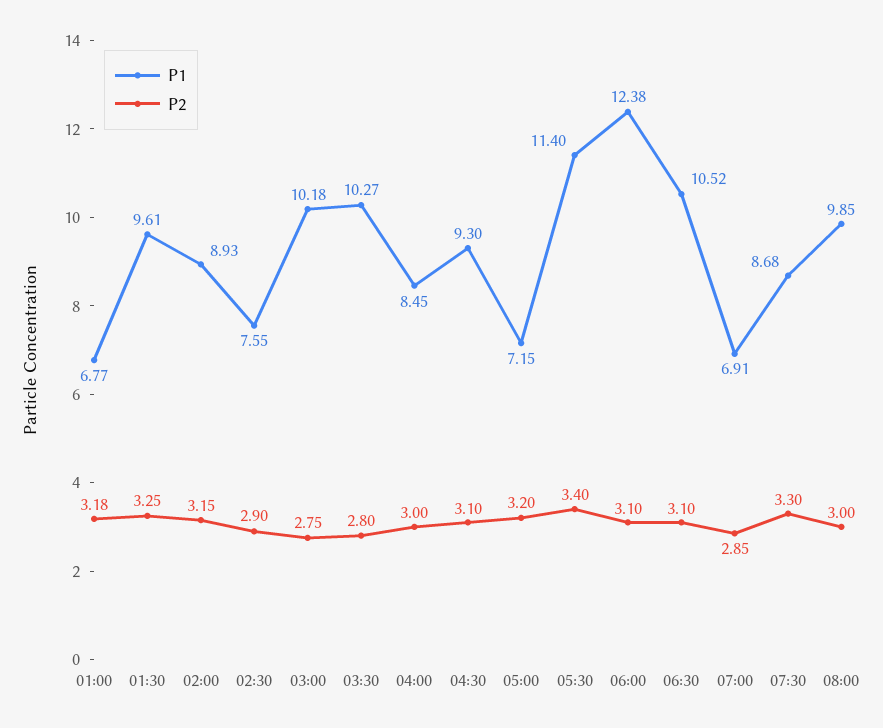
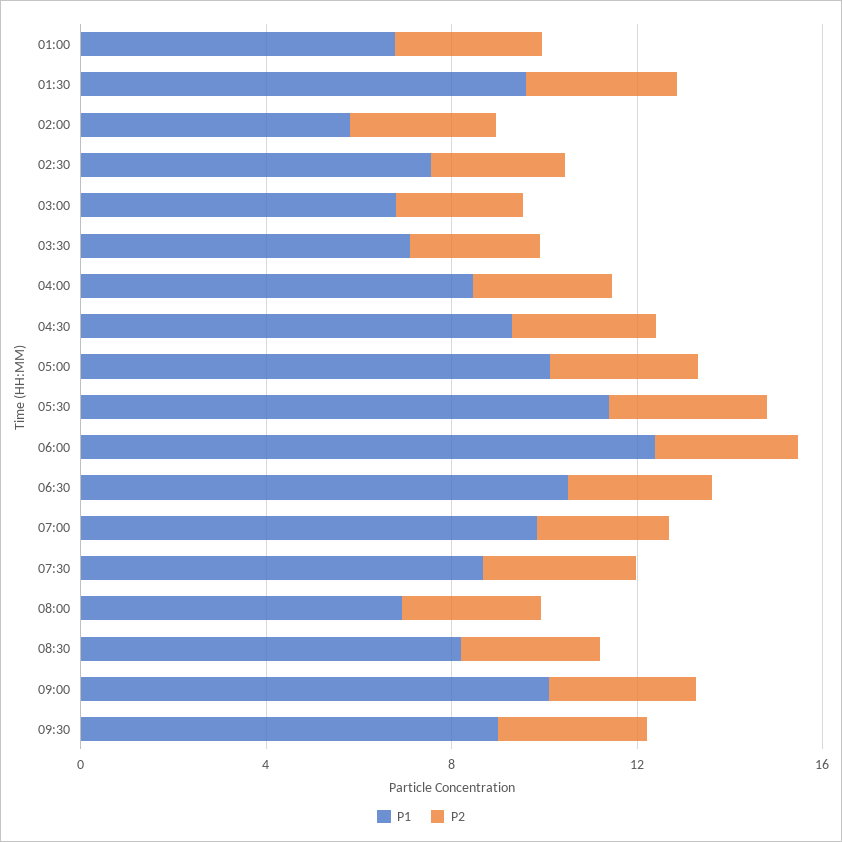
P1, 02:00: 8.93 -> 6
P1, 03:00: 10.18 -> 7
P1, 03:30: 10.27 -> 7
P1, 05:00: 7.15 -> 10
P1, 07:00: 6.91 -> 10
P1, 08:00: 9.85 -> 7
P1, 08:30: none -> 8
P2, 08:30: none -> 3
P1, 09:00: none -> 10
P2, 09:00: none -> 3
P1, 09:30: none -> 9
P2, 09:30: none -> 3

